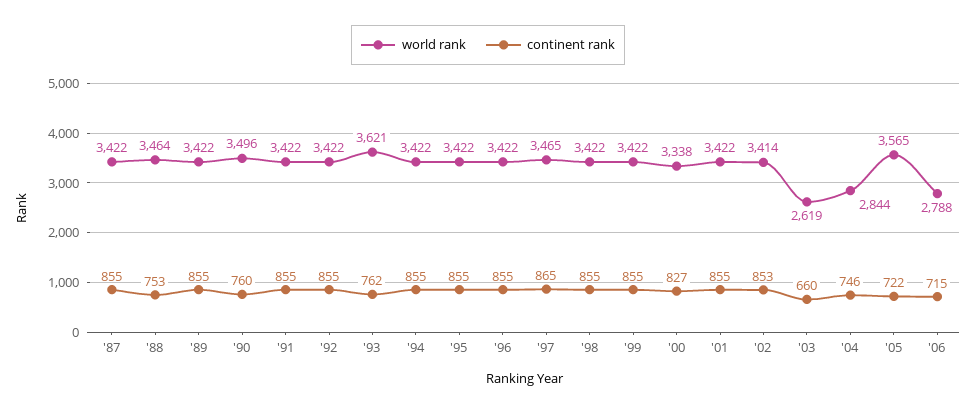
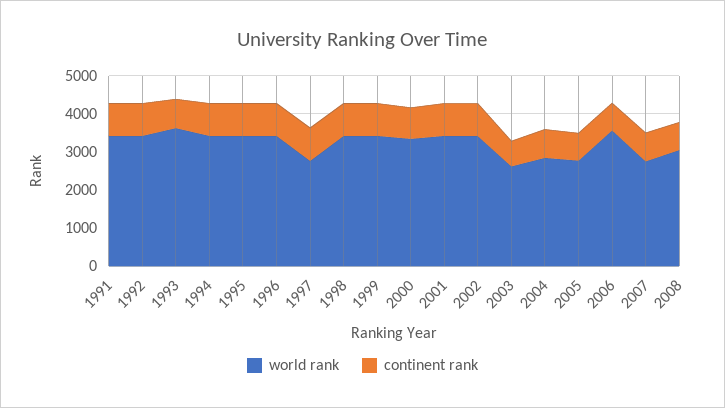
world rank, '87: 3422 -> none
continent rank, '87: 855 -> none
world rank, '88: 3464 -> none
continent rank, '88: 753 -> none
world rank, '89: 3422 -> none
continent rank, '89: 855 -> none
world rank, '90: 3496 -> none
continent rank, '90: 760 -> none
world rank, '97: 3465 -> 2750
world rank, '05: 3565 -> 2750
world rank, '06: 2788 -> 3500
world rank, 2007: none -> 2750
continent rank, 2007: none -> 750
world rank, 2008: none -> 3000
continent rank, 2008: none -> 750

